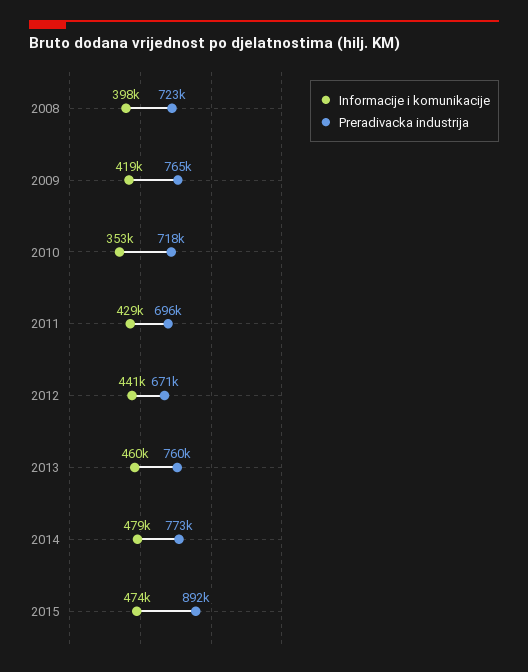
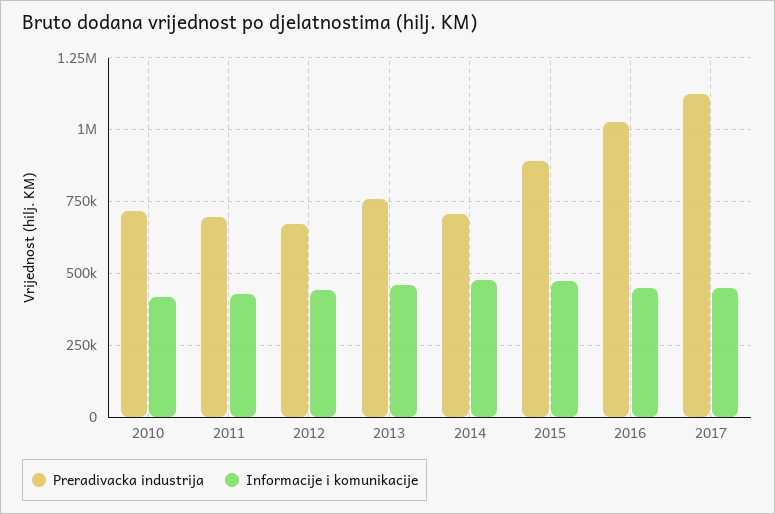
Informacije i komunikacije, 2008: 398000 -> none
Preradivacka industrija, 2008: 723000 -> none
Informacije i komunikacije, 2009: 419000 -> none
Preradivacka industrija, 2009: 765000 -> none
Informacije i komunikacije, 2010: 353000 -> 425000
Preradivacka industrija, 2014: 773000 -> 700000
Preradivacka industrija, 2016: none -> 1025000
Informacije i komunikacije, 2016: none -> 450000
Preradivacka industrija, 2017: none -> 1125000
Informacije i komunikacije, 2017: none -> 450000

